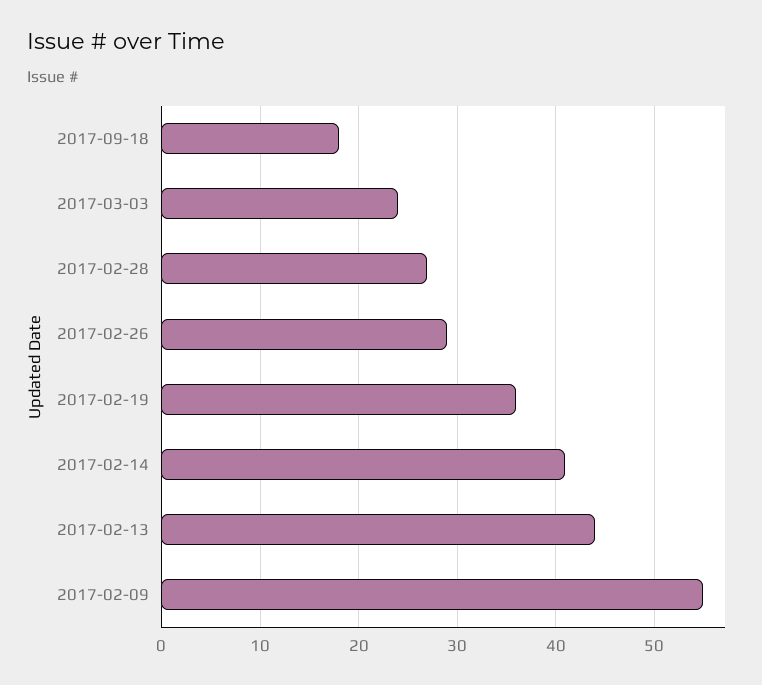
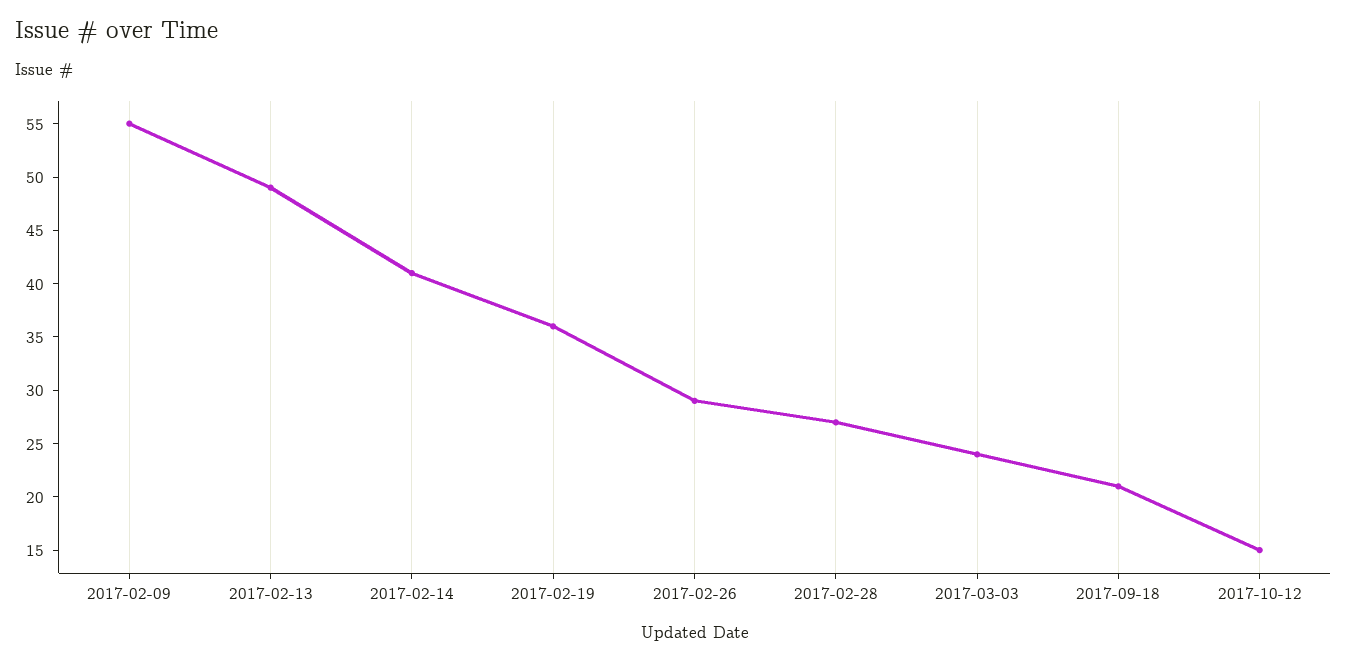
2017-09-18: 18 -> 21
2017-02-13: 44 -> 49
2017-10-12: none -> 15

